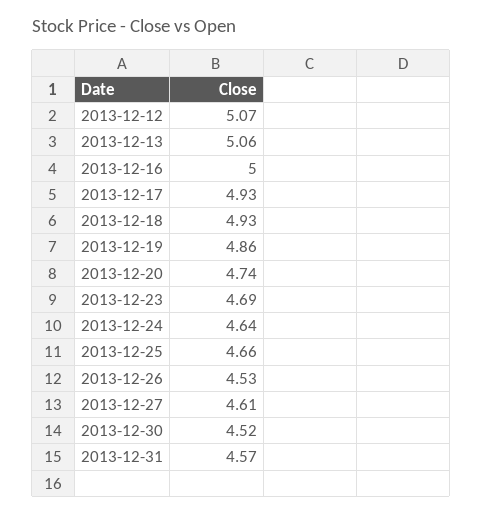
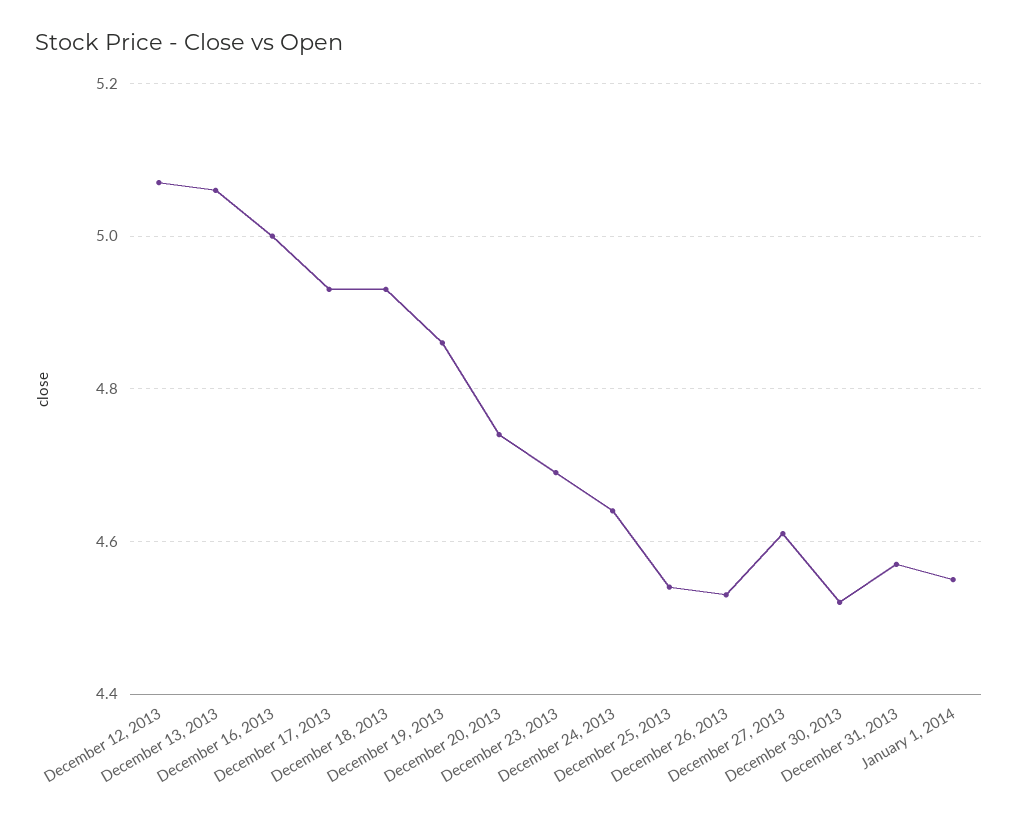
2013-12-25: 4.66 -> 4.55
January 1, 2014: none -> 4.55

